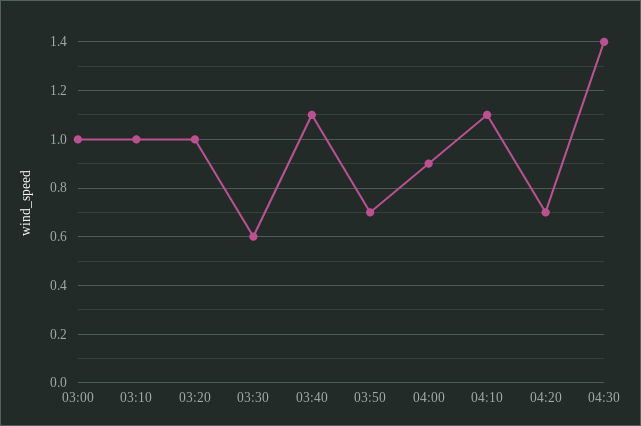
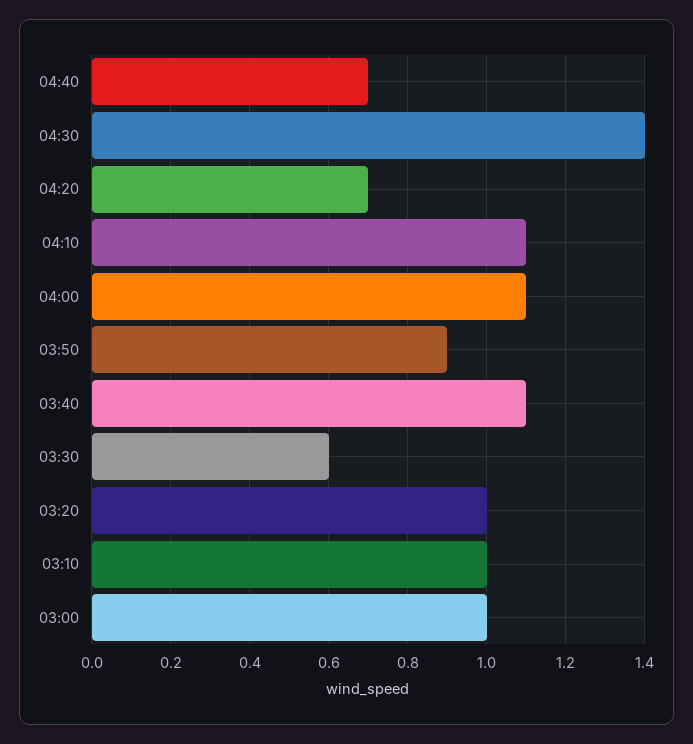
03:50: 0.7 -> 0.9
04:00: 0.9 -> 1.1
04:40: none -> 0.7

